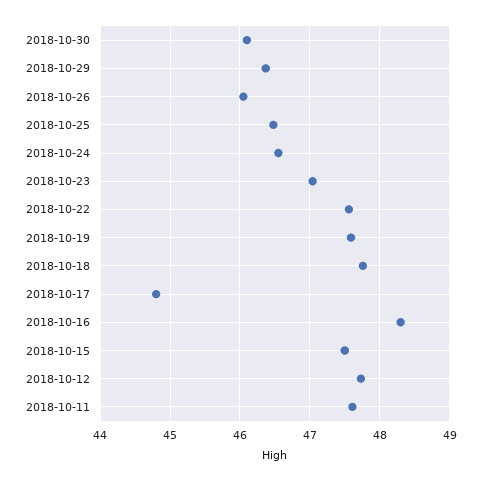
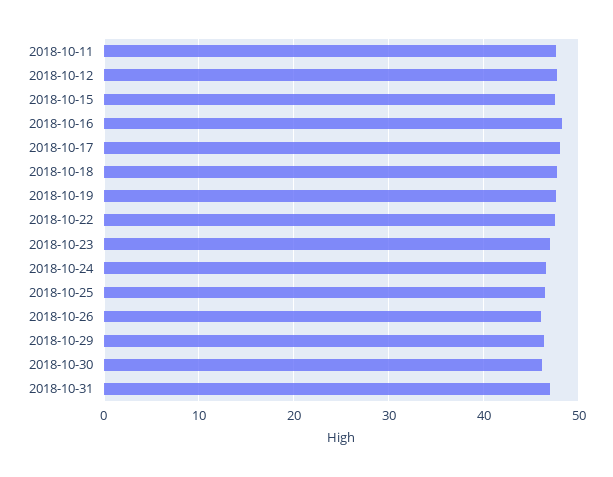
2018-10-17: 44.8 -> 48
2018-10-31: none -> 47

